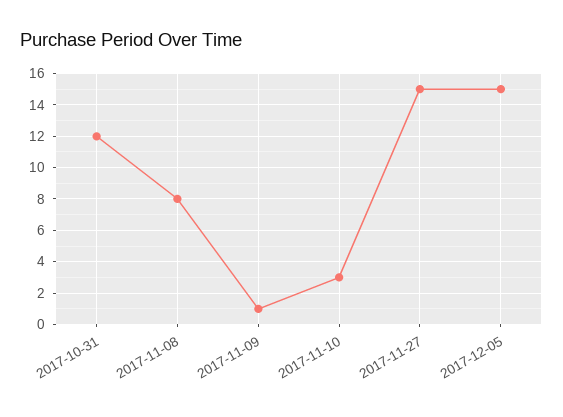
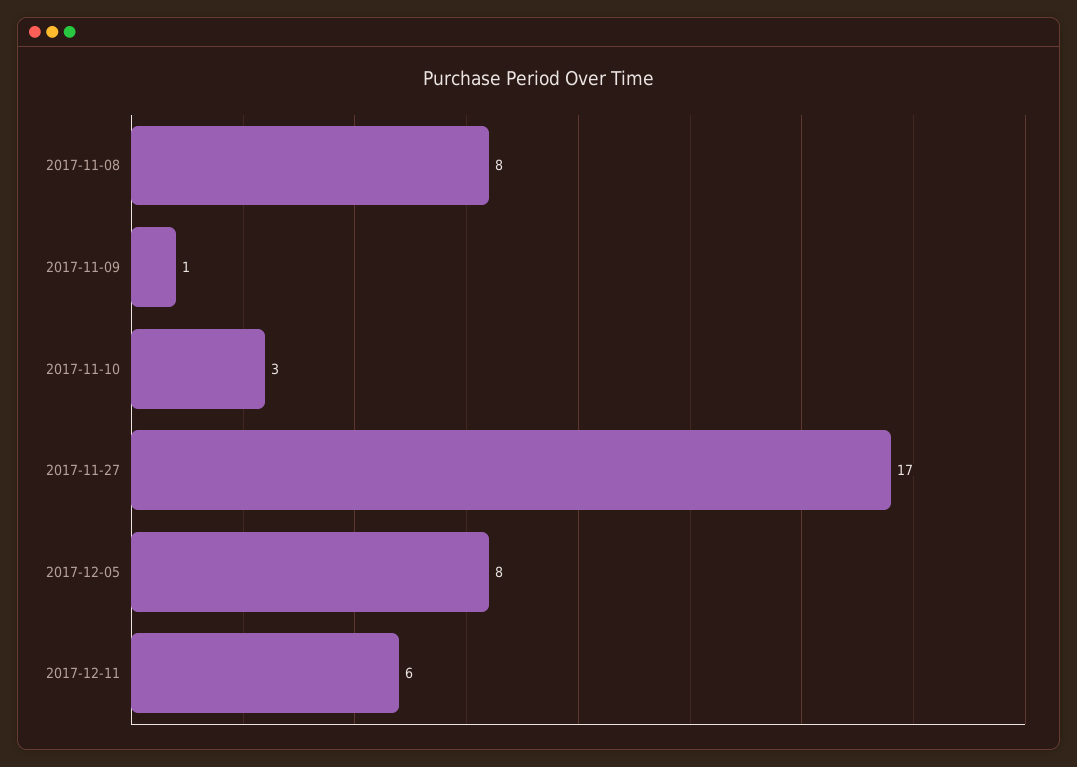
2017-10-31: 12 -> none
2017-11-27: 15 -> 17
2017-12-05: 15 -> 8
2017-12-11: none -> 6

